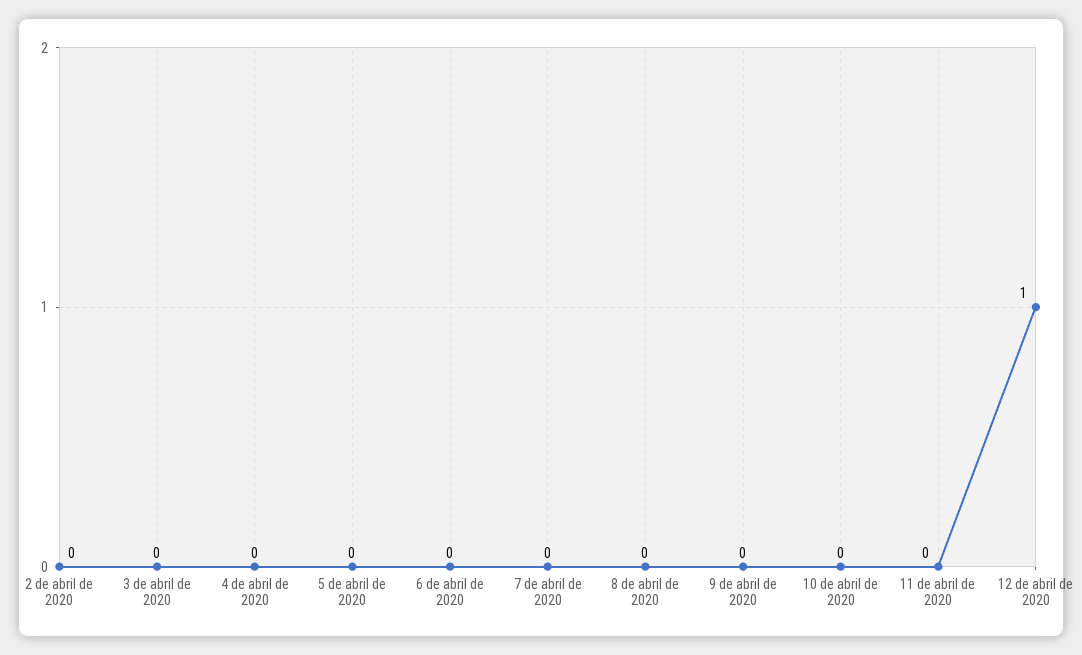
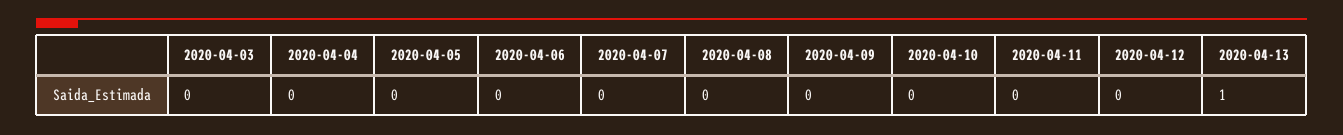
2 de abril de 2020: 0 -> none
12 de abril de 2020: 1 -> 0
2020-04-13: none -> 1

